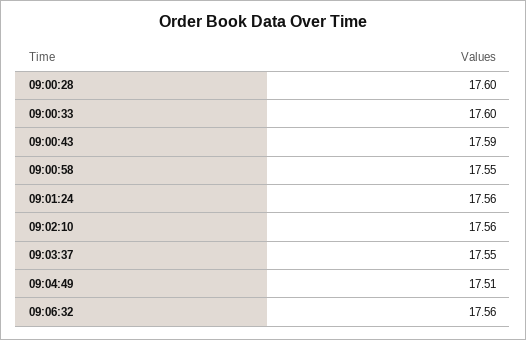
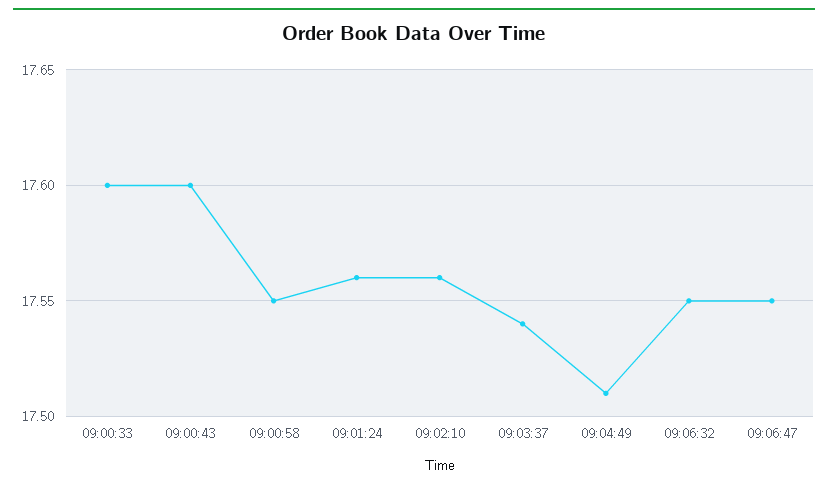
09:00:28: 17.6 -> none
09:00:43: 17.59 -> 17.6
09:03:37: 17.55 -> 17.54
09:06:32: 17.56 -> 17.55
09:06:47: none -> 17.55

